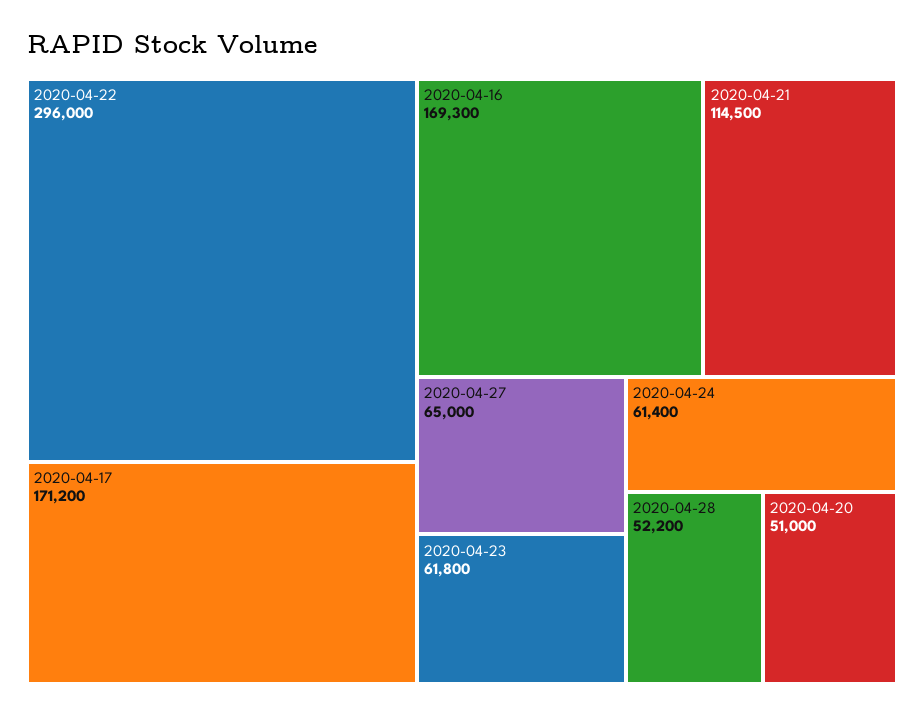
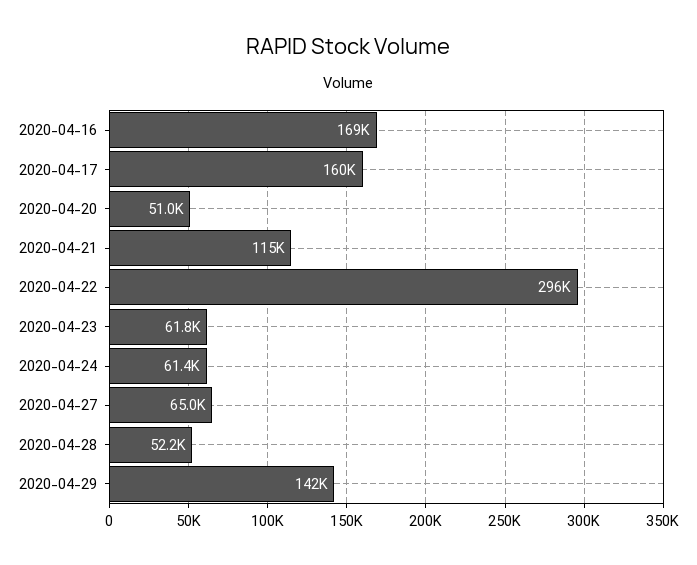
2020-04-17: 171200 -> 160000
2020-04-29: none -> 142000

